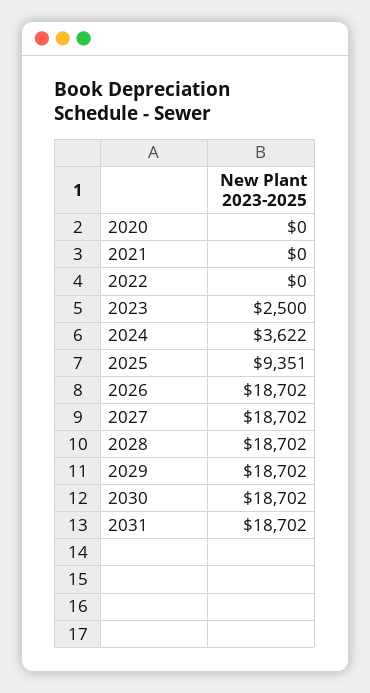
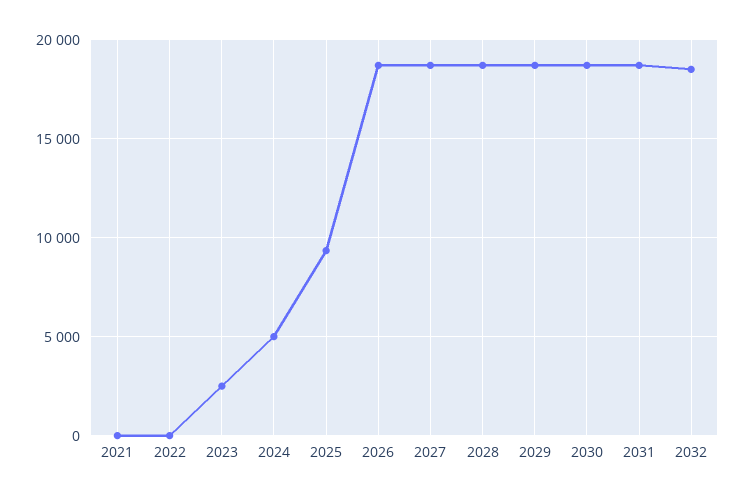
2020: 0 -> none
2024: 3622 -> 5000
2032: none -> 18500

